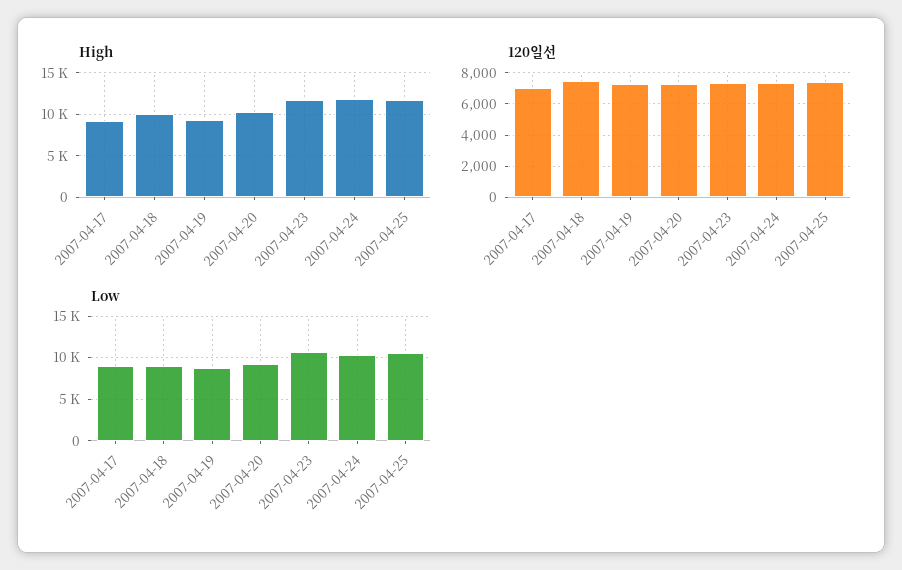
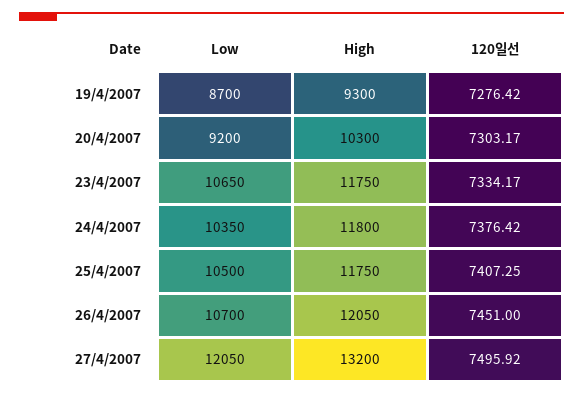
High, 2007-04-17: 9000 -> none
High, 2007-04-18: 10000 -> none
120일선, 2007-04-17: 7000 -> none
120일선, 2007-04-18: 7500 -> none
Low, 2007-04-17: 9000 -> none
Low, 2007-04-18: 9000 -> none
Low, 26/4/2007: none -> 10700
High, 26/4/2007: none -> 12050
120일선, 26/4/2007: none -> 7451
Low, 27/4/2007: none -> 12050
High, 27/4/2007: none -> 13200
120일선, 27/4/2007: none -> 7495.92

